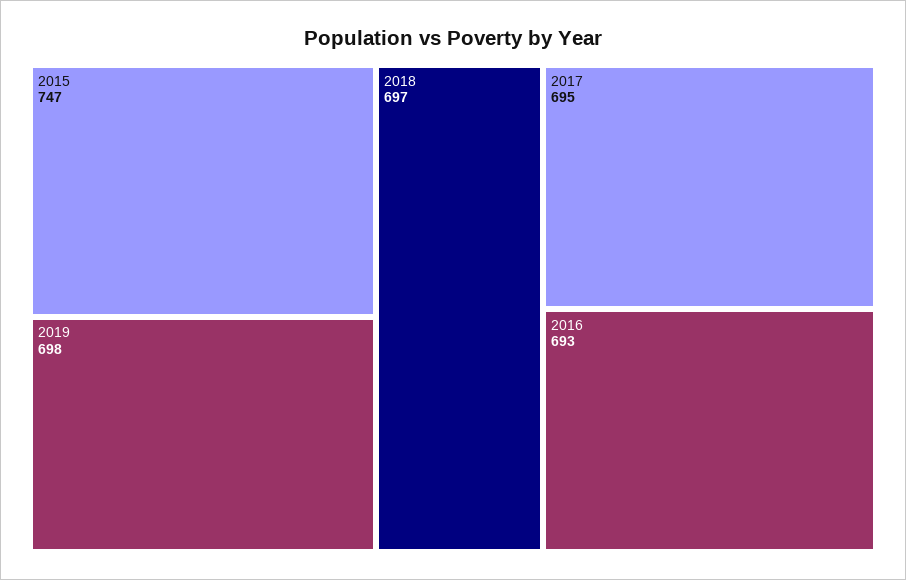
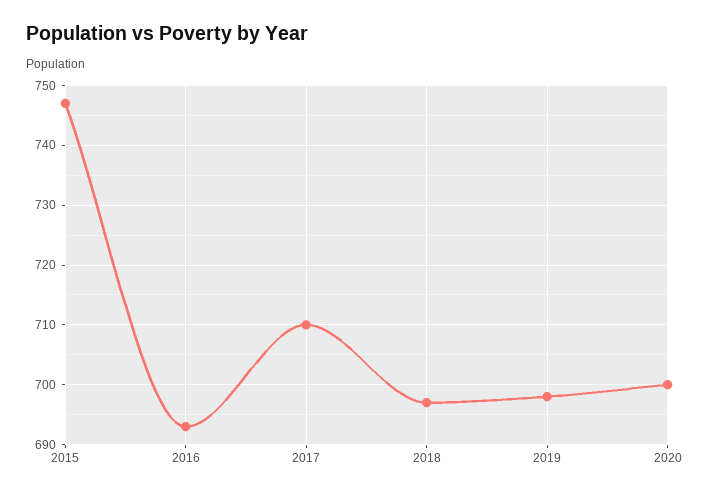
2017: 695 -> 710
2020: none -> 700

